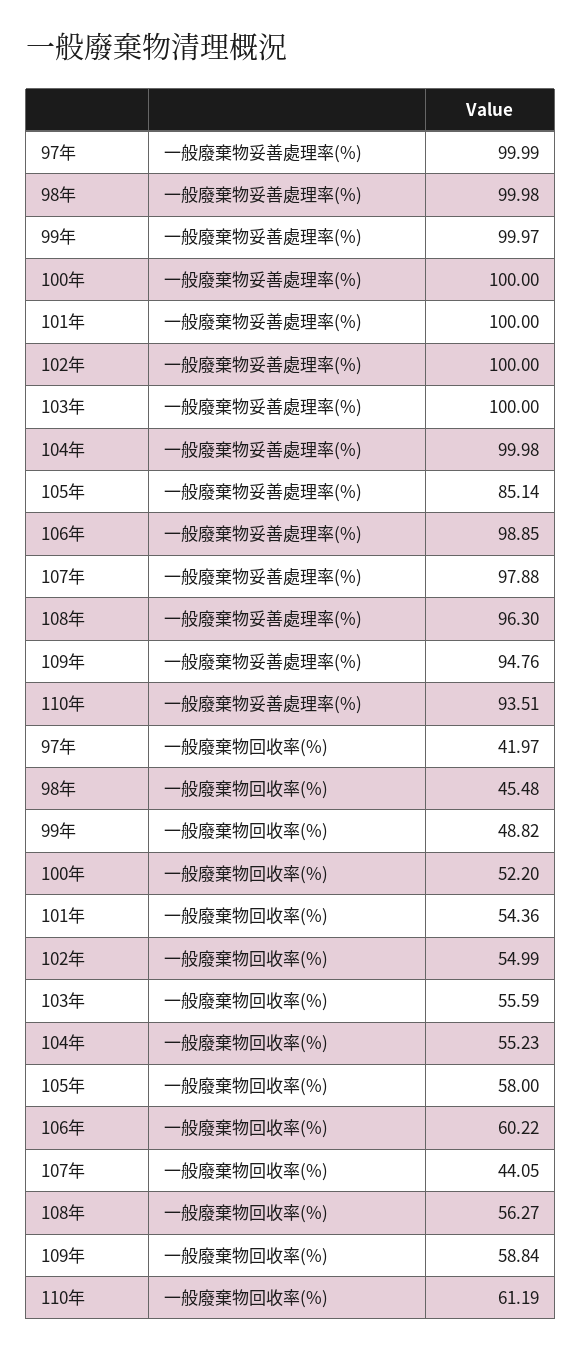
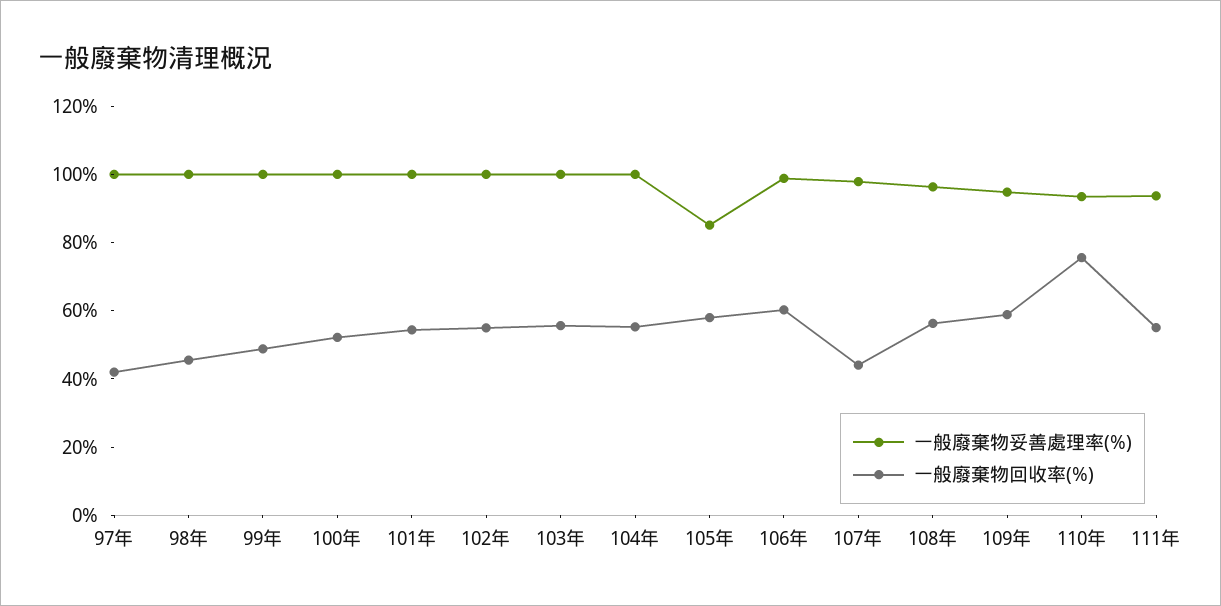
一般廢棄物回收率(%), 110年: 61.19 -> 75
一般廢棄物妥善處理率(%), 111年: none -> 95
一般廢棄物回收率(%), 111年: none -> 55

